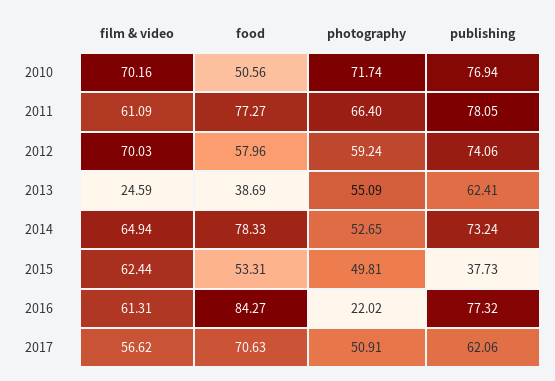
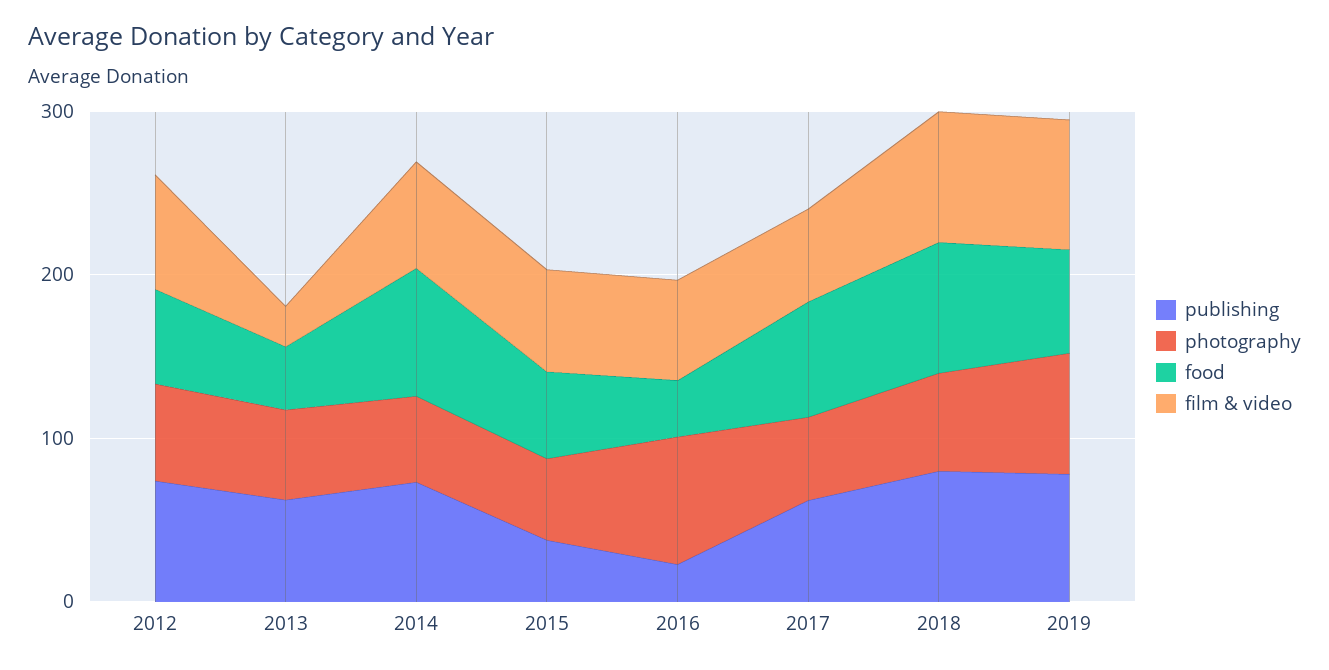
film & video, 2010: 70.16 -> none
food, 2010: 50.56 -> none
photography, 2010: 71.74 -> none
publishing, 2010: 76.94 -> none
film & video, 2011: 61.09 -> none
food, 2011: 77.27 -> none
photography, 2011: 66.4 -> none
publishing, 2011: 78.05 -> none
food, 2016: 84.27 -> 40
photography, 2016: 22.02 -> 80
publishing, 2016: 77.32 -> 20
publishing, 2018: none -> 80
photography, 2018: none -> 60
food, 2018: none -> 80
film & video, 2018: none -> 80
publishing, 2019: none -> 80
photography, 2019: none -> 80
food, 2019: none -> 60
film & video, 2019: none -> 80

